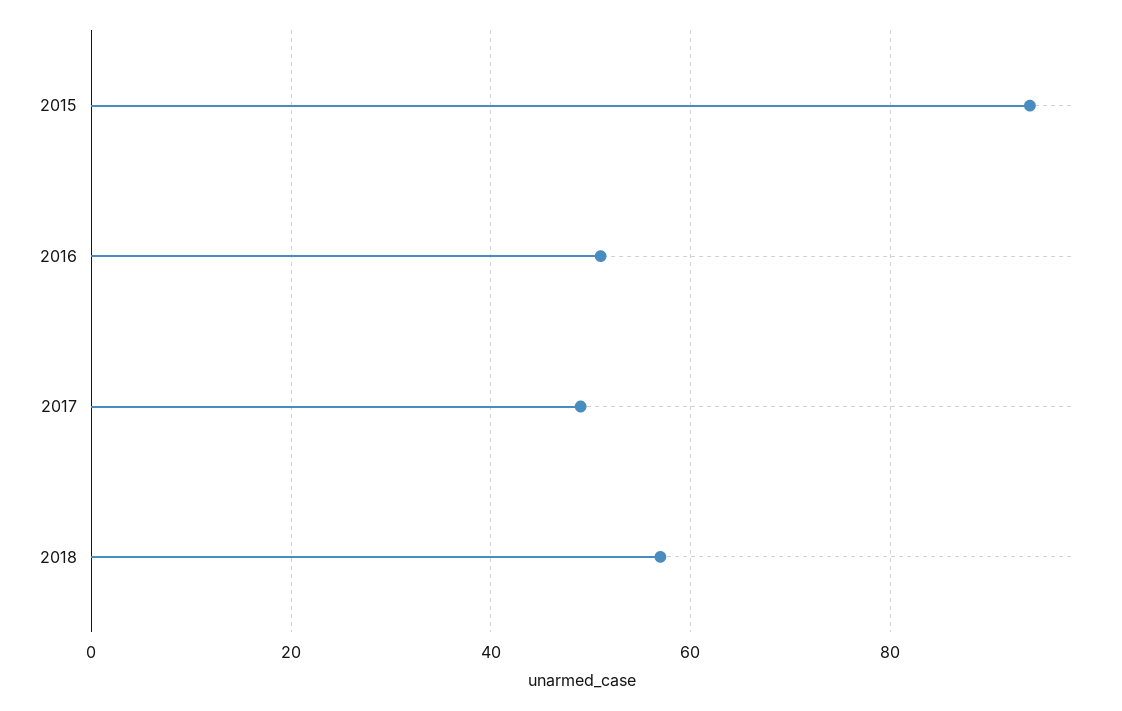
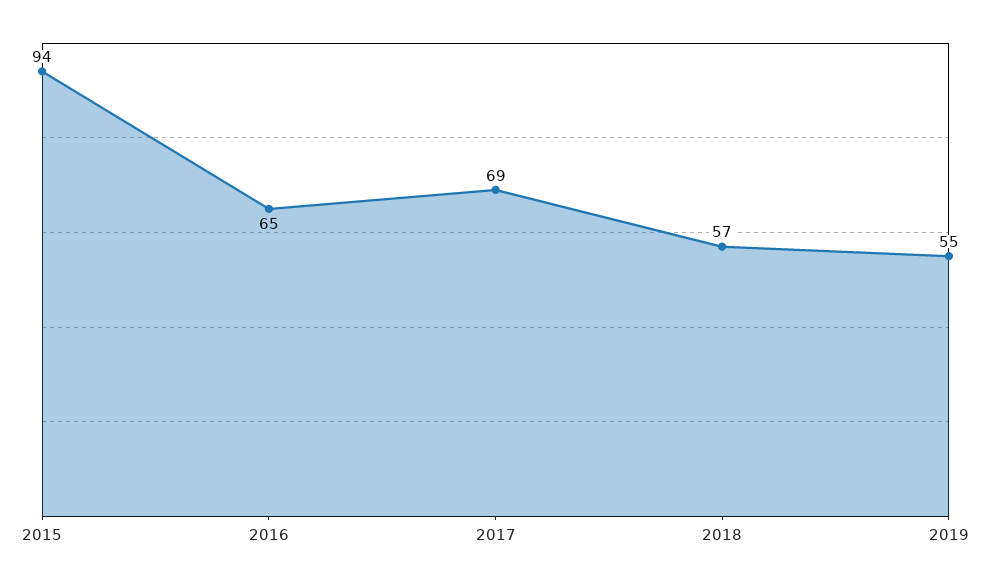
2016: 50 -> 65
2017: 50 -> 69
2019: none -> 55

